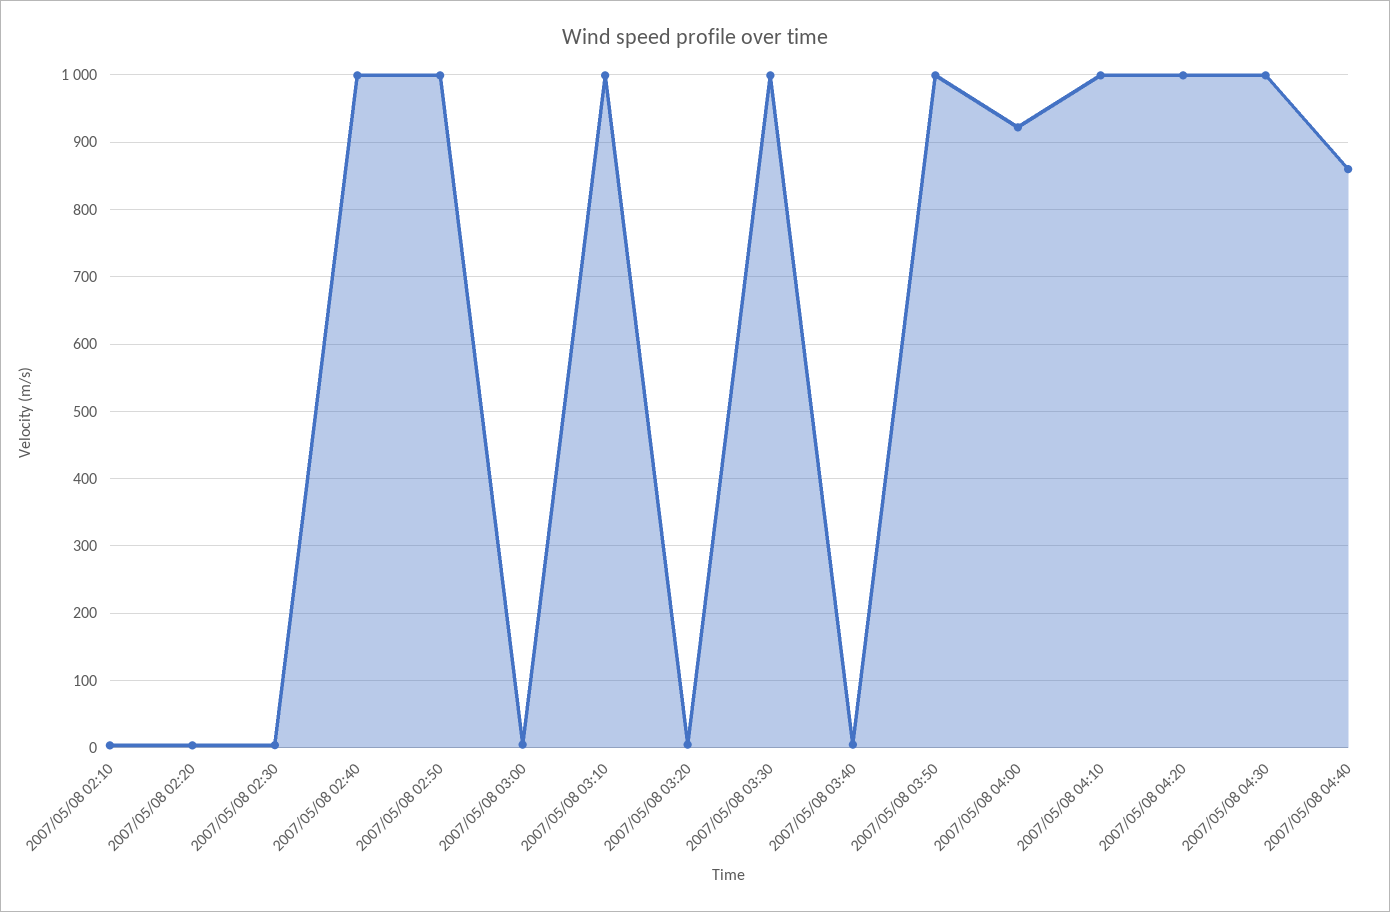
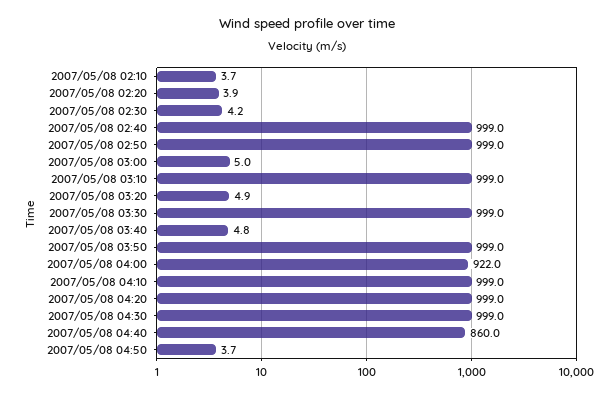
2007/05/08 04:50: none -> 3.7

